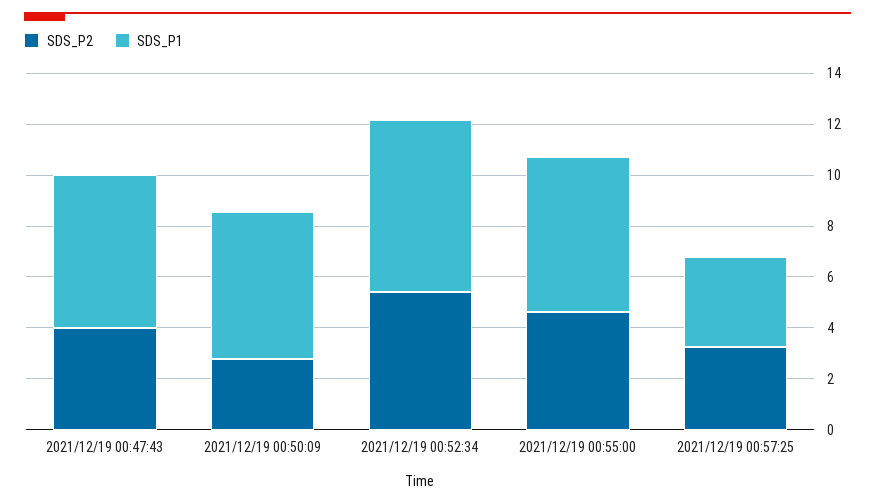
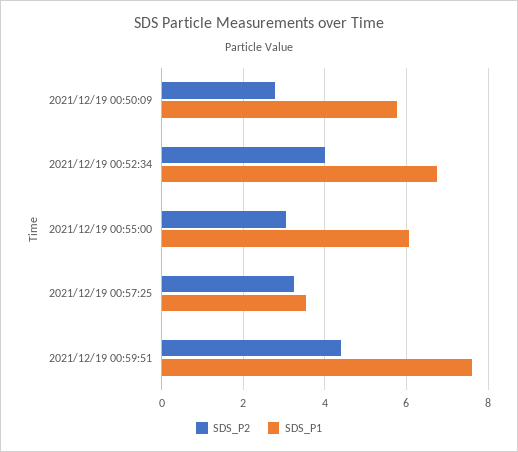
SDS_P2, 2021/12/19 00:47:43: 4 -> none
SDS_P1, 2021/12/19 00:47:43: 6 -> none
SDS_P2, 2021/12/19 00:52:34: 5.5 -> 4
SDS_P2, 2021/12/19 00:55:00: 4.5 -> 3
SDS_P2, 2021/12/19 00:59:51: none -> 4.4
SDS_P1, 2021/12/19 00:59:51: none -> 7.6

